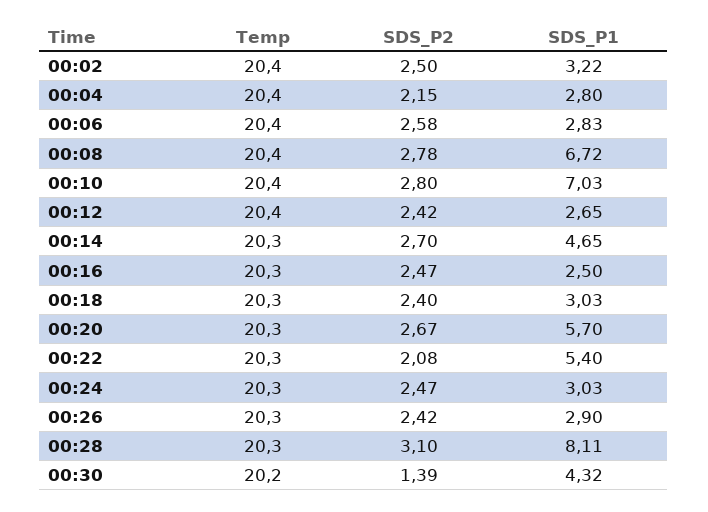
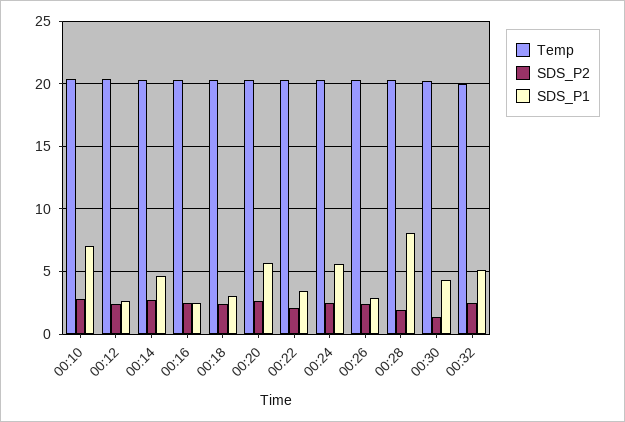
Temp, 00:02: 20.4 -> none
SDS_P2, 00:02: 2.5 -> none
SDS_P1, 00:02: 3.22 -> none
Temp, 00:04: 20.4 -> none
SDS_P2, 00:04: 2.15 -> none
SDS_P1, 00:04: 2.8 -> none
Temp, 00:06: 20.4 -> none
SDS_P2, 00:06: 2.58 -> none
SDS_P1, 00:06: 2.83 -> none
Temp, 00:08: 20.4 -> none
SDS_P2, 00:08: 2.78 -> none
SDS_P1, 00:08: 6.72 -> none
SDS_P1, 00:22: 5.4 -> 3.5
SDS_P1, 00:24: 3.03 -> 5.5
SDS_P2, 00:28: 3.1 -> 2
Temp, 00:32: none -> 20
SDS_P2, 00:32: none -> 2.5
SDS_P1, 00:32: none -> 5

